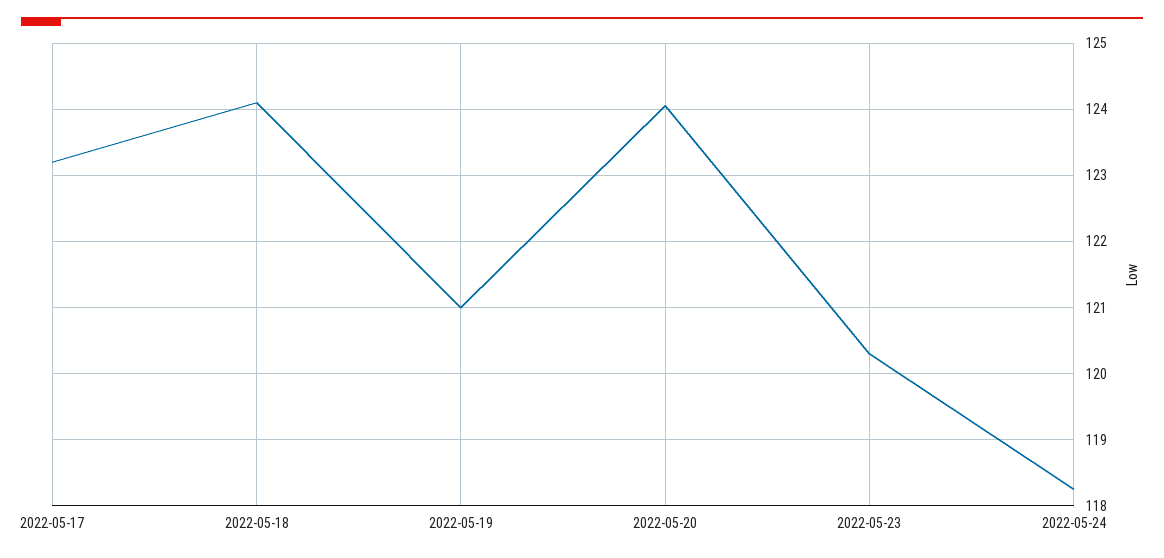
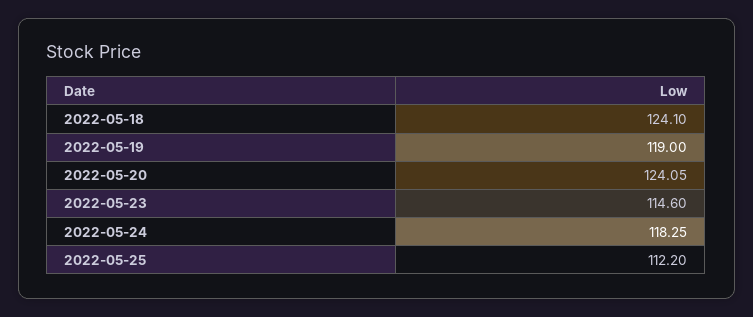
2022-05-17: 123.2 -> none
2022-05-19: 121 -> 119
2022-05-23: 120.3 -> 114.6
2022-05-25: none -> 112.2

